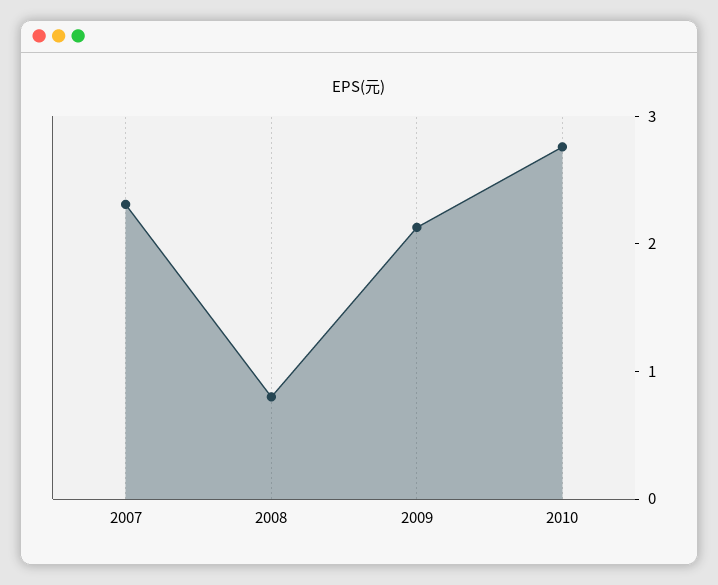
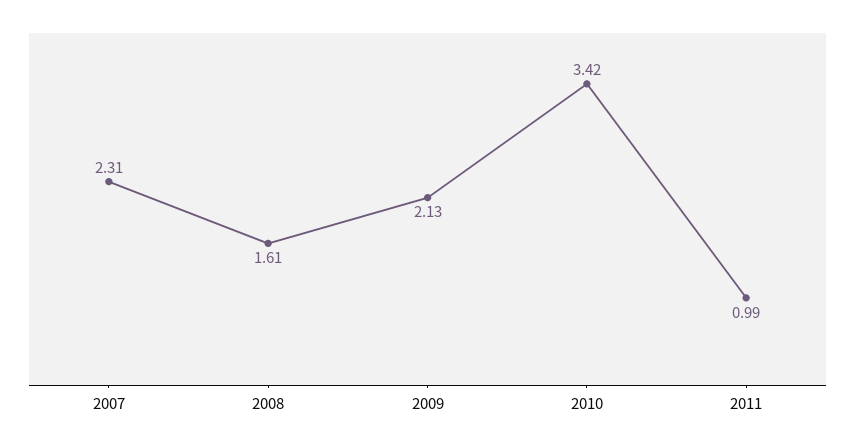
2008: 0.8 -> 1.61
2010: 2.8 -> 3.42
2011: none -> 0.99

